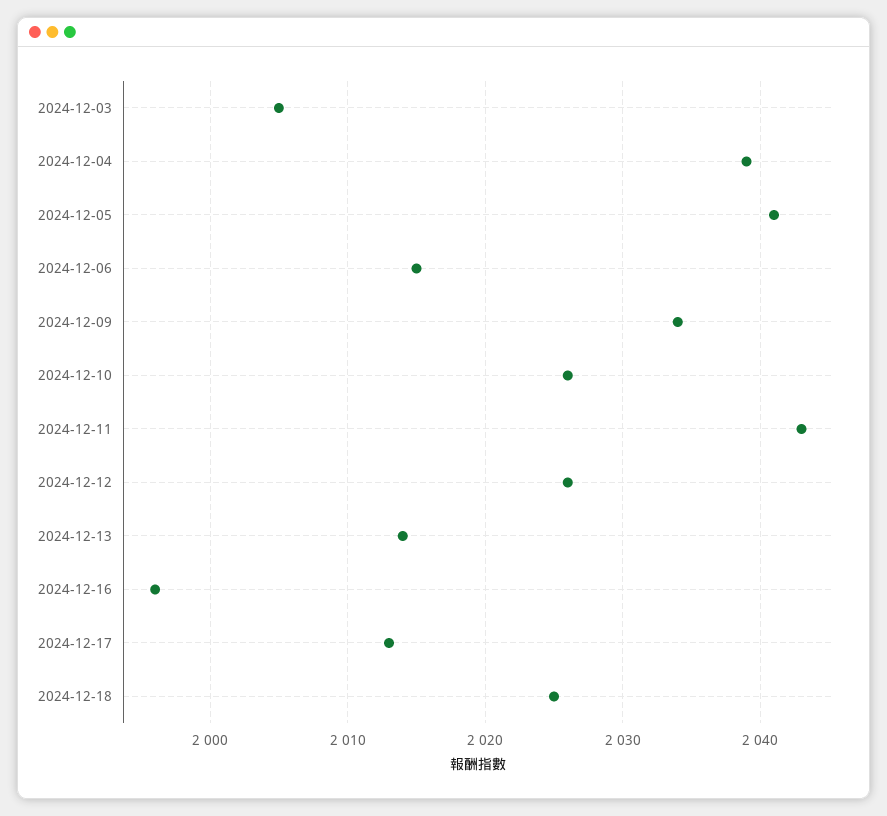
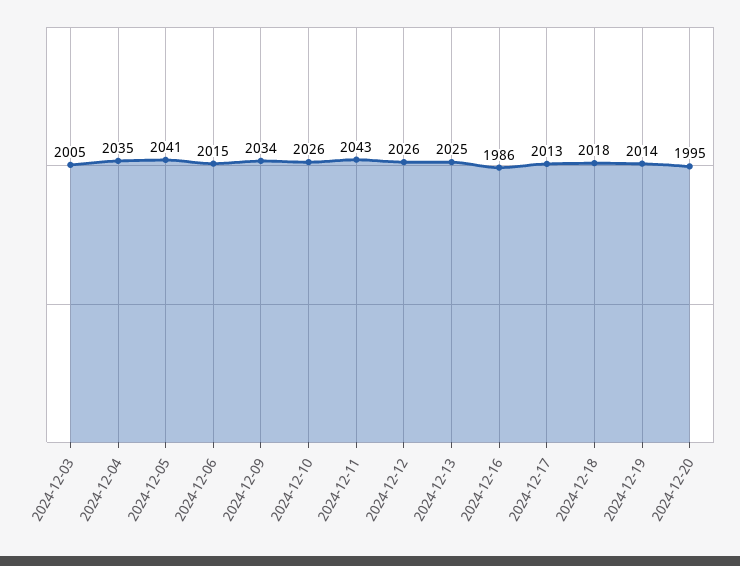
2024-12-04: 2039 -> 2035
2024-12-13: 2014 -> 2025
2024-12-16: 1996 -> 1986
2024-12-18: 2025 -> 2018
2024-12-19: none -> 2014
2024-12-20: none -> 1995

